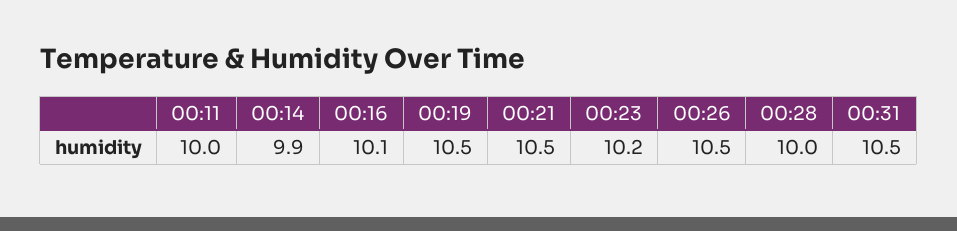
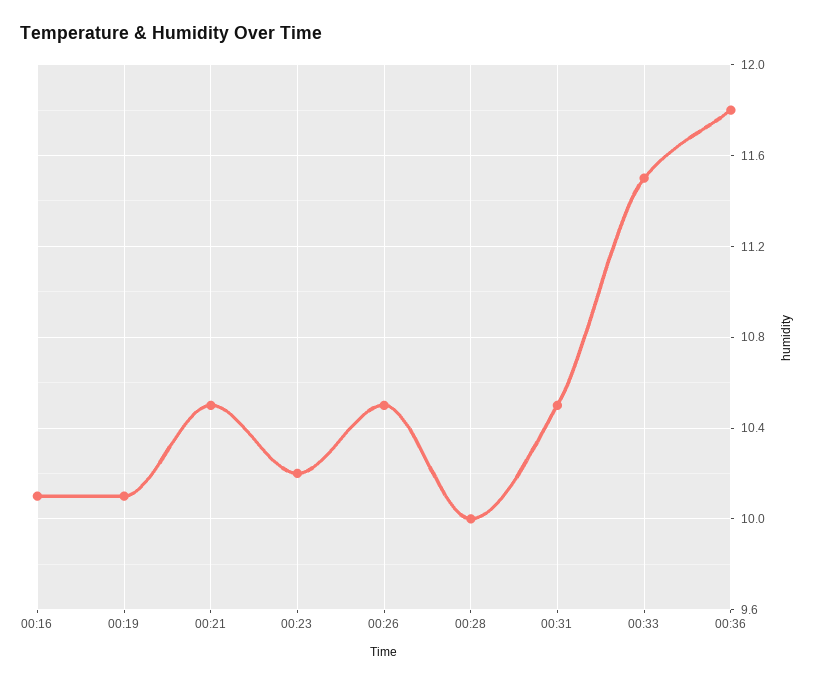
00:11: 10 -> none
00:14: 9.9 -> none
00:19: 10.5 -> 10.1
00:33: none -> 11.5
00:36: none -> 11.8

